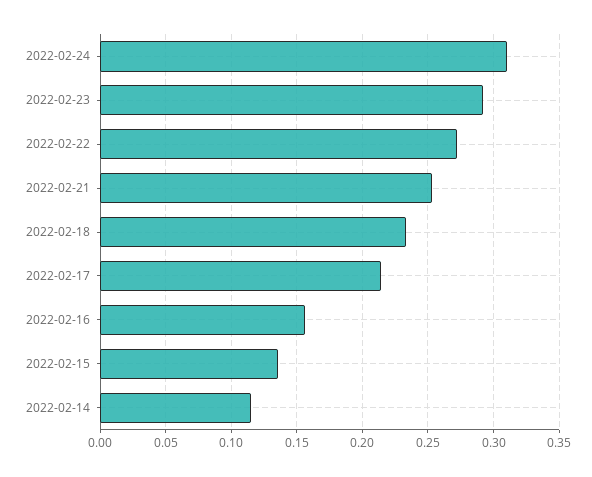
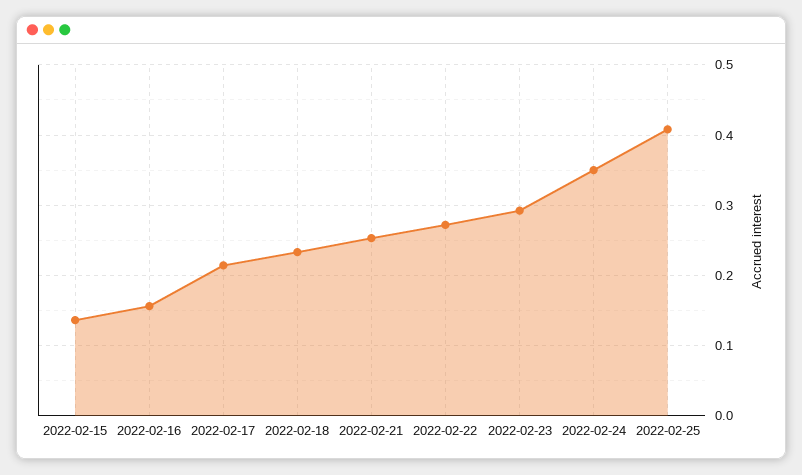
2022-02-24: 0.31 -> 0.35
2022-02-14: 0.115 -> none
2022-02-25: none -> 0.41

